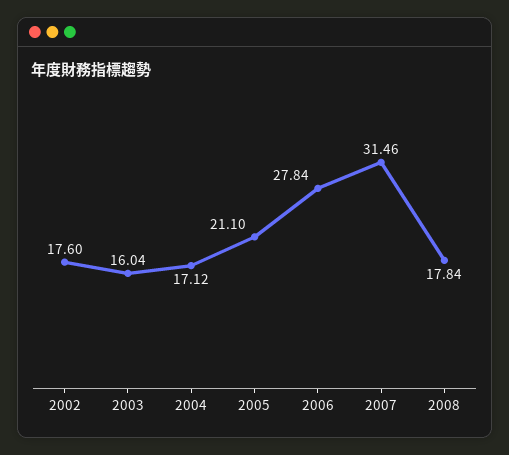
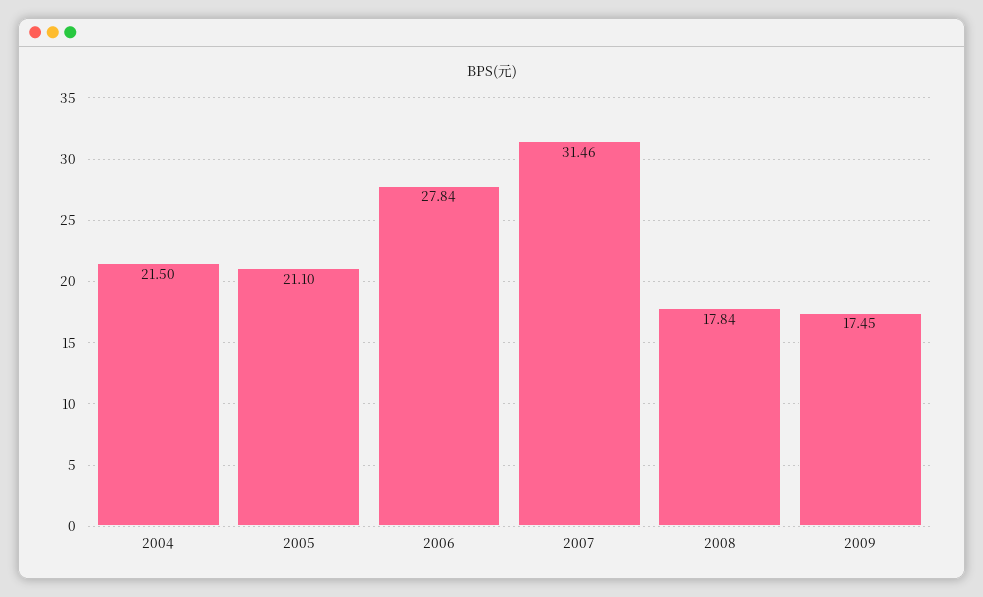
2002: 17.6 -> none
2003: 16.04 -> none
2004: 17.12 -> 21.5
2009: none -> 17.45

